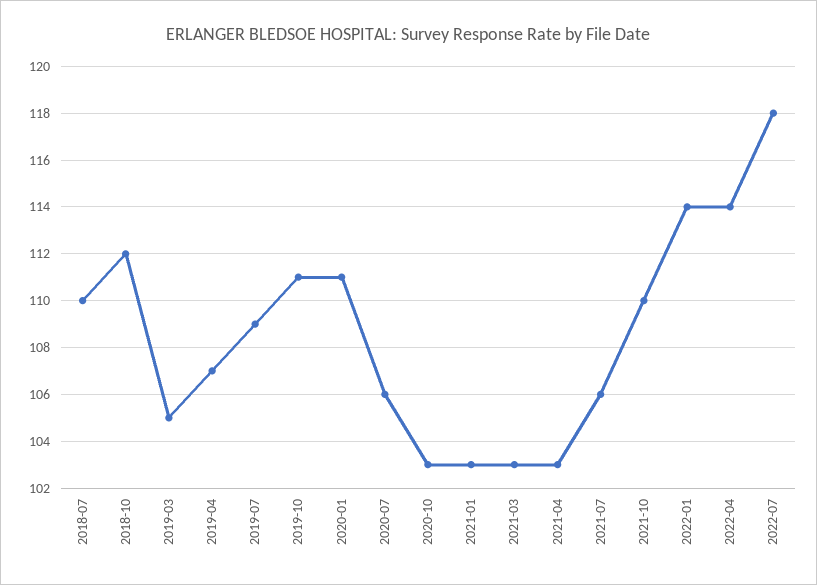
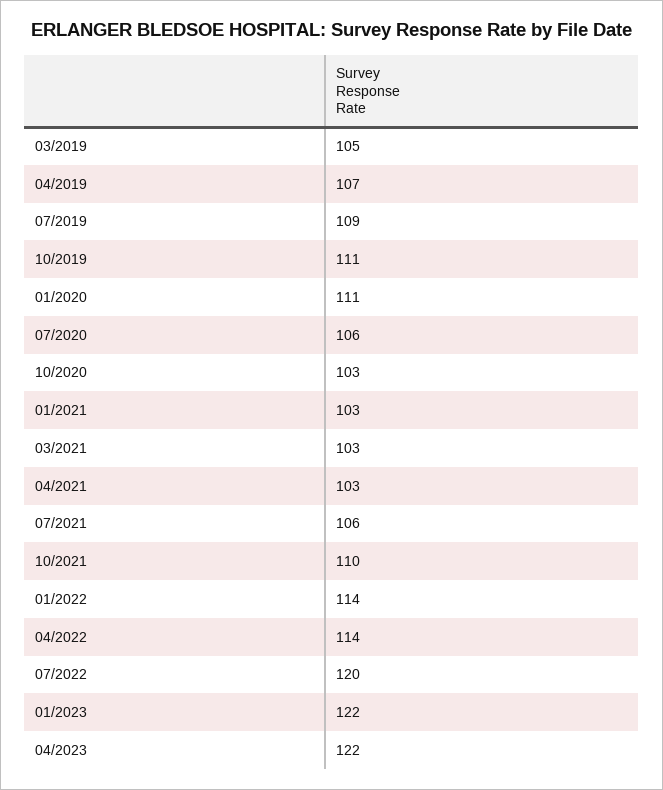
2018-07: 110 -> none
2018-10: 112 -> none
2022-07: 118 -> 120
01/2023: none -> 122
04/2023: none -> 122

